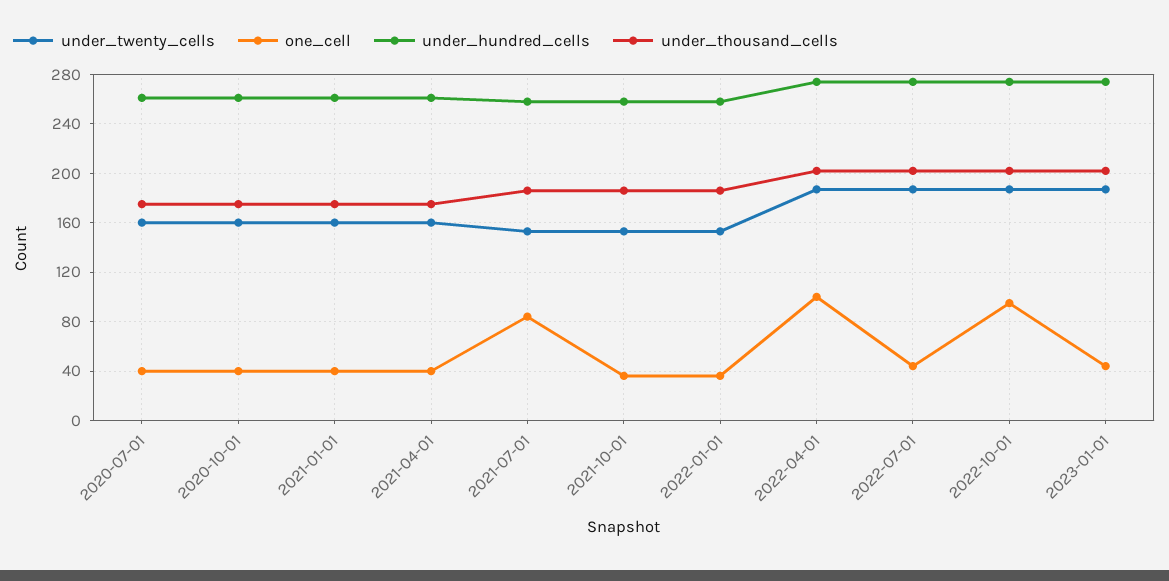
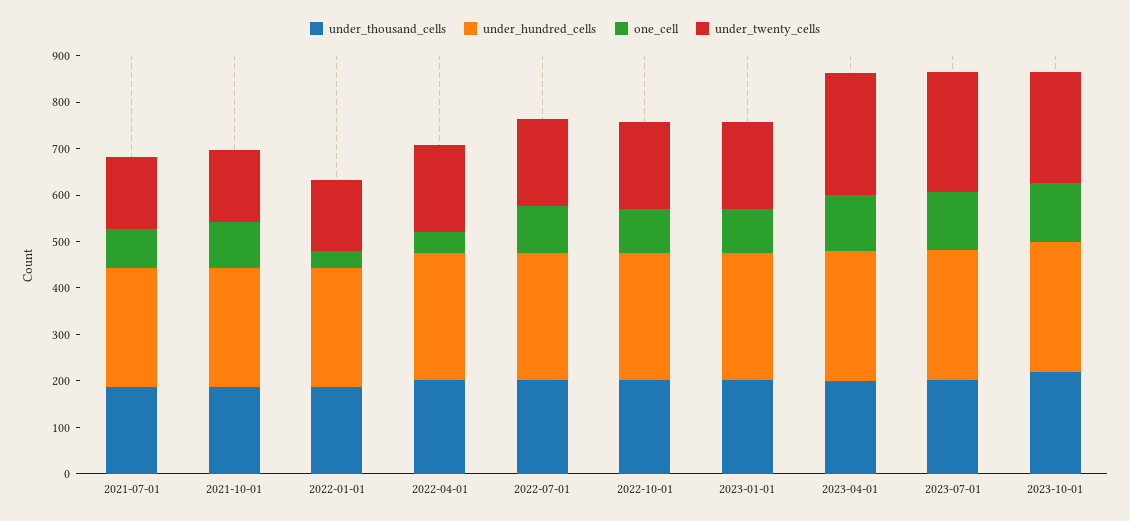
under_twenty_cells, 2020-07-01: 160 -> none
one_cell, 2020-07-01: 40 -> none
under_hundred_cells, 2020-07-01: 260 -> none
under_thousand_cells, 2020-07-01: 175 -> none
under_twenty_cells, 2020-10-01: 160 -> none
one_cell, 2020-10-01: 40 -> none
under_hundred_cells, 2020-10-01: 260 -> none
under_thousand_cells, 2020-10-01: 175 -> none
under_twenty_cells, 2021-01-01: 160 -> none
one_cell, 2021-01-01: 40 -> none
under_hundred_cells, 2021-01-01: 260 -> none
under_thousand_cells, 2021-01-01: 175 -> none
under_twenty_cells, 2021-04-01: 160 -> none
one_cell, 2021-04-01: 40 -> none
under_hundred_cells, 2021-04-01: 260 -> none
under_thousand_cells, 2021-04-01: 175 -> none
one_cell, 2021-10-01: 35 -> 100
one_cell, 2022-04-01: 100 -> 40
one_cell, 2022-07-01: 45 -> 100
one_cell, 2023-01-01: 45 -> 100
under_thousand_cells, 2023-04-01: none -> 200
under_hundred_cells, 2023-04-01: none -> 280
one_cell, 2023-04-01: none -> 120
under_twenty_cells, 2023-04-01: none -> 260
under_thousand_cells, 2023-07-01: none -> 200
under_hundred_cells, 2023-07-01: none -> 280
one_cell, 2023-07-01: none -> 120
under_twenty_cells, 2023-07-01: none -> 260
under_thousand_cells, 2023-10-01: none -> 220
under_hundred_cells, 2023-10-01: none -> 280
one_cell, 2023-10-01: none -> 120
under_twenty_cells, 2023-10-01: none -> 240

